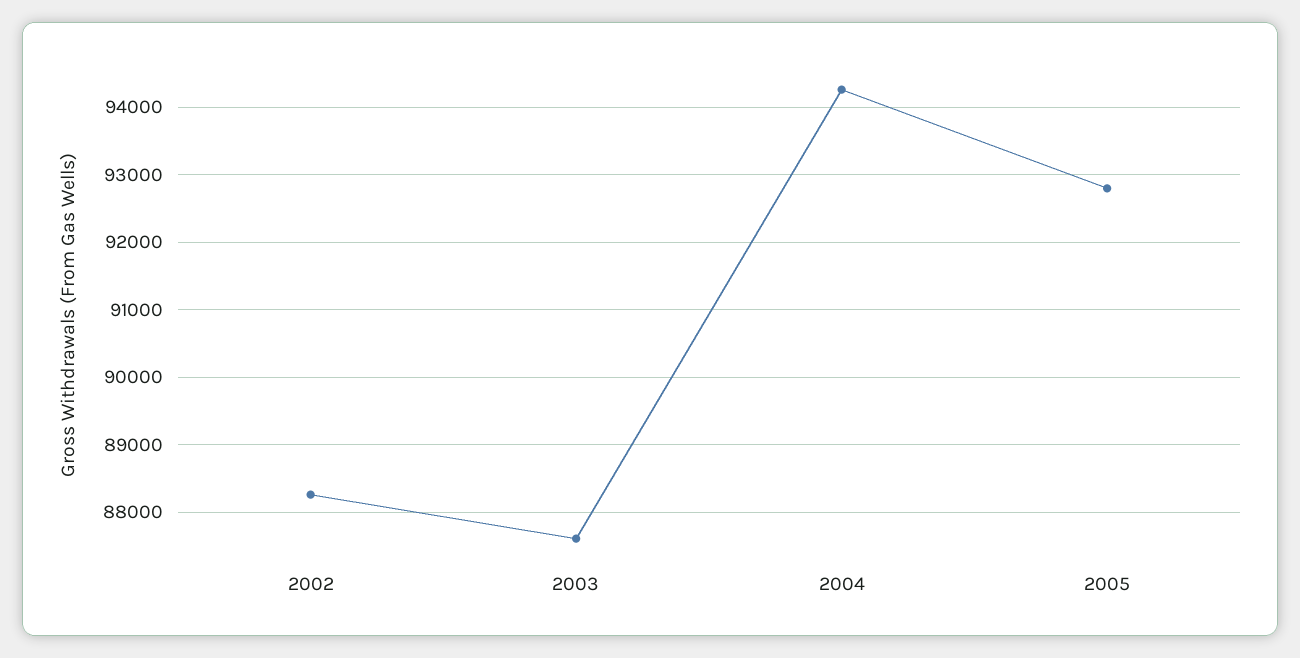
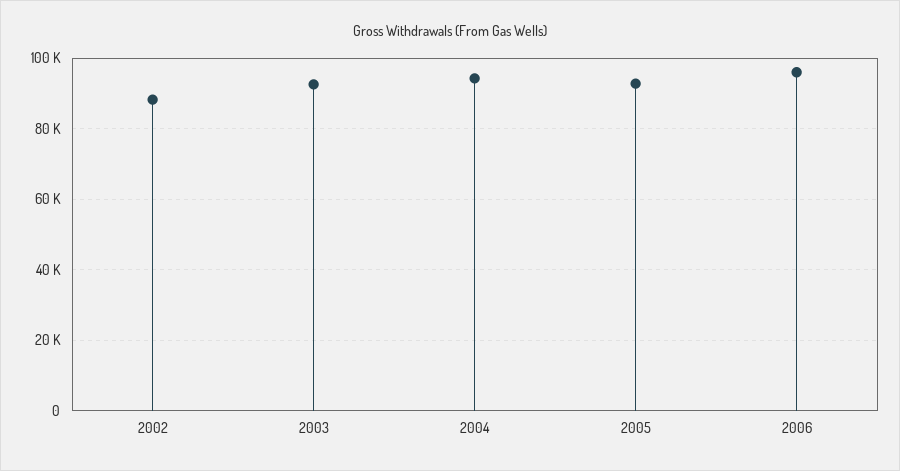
2003: 87600 -> 92000
2006: none -> 96000

